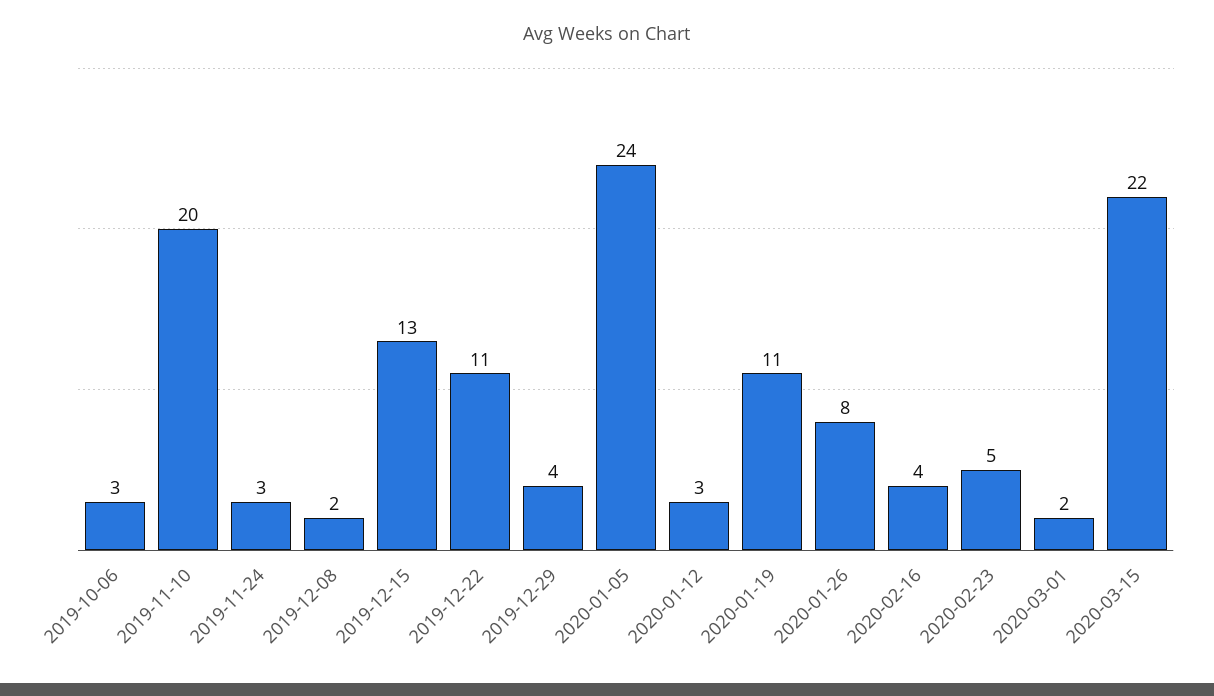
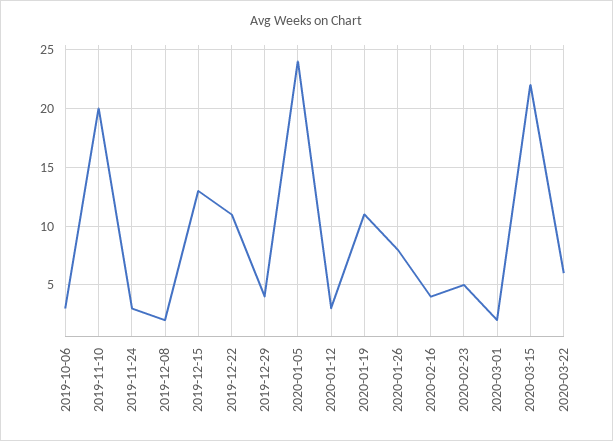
2020-03-22: none -> 6

